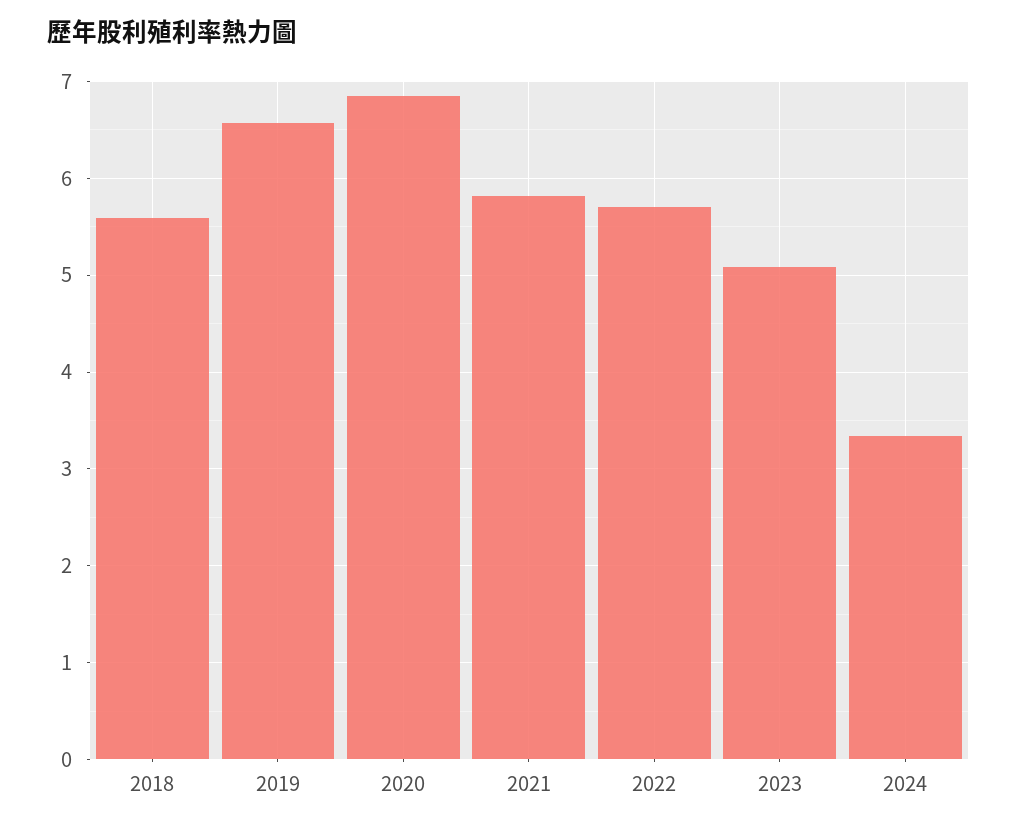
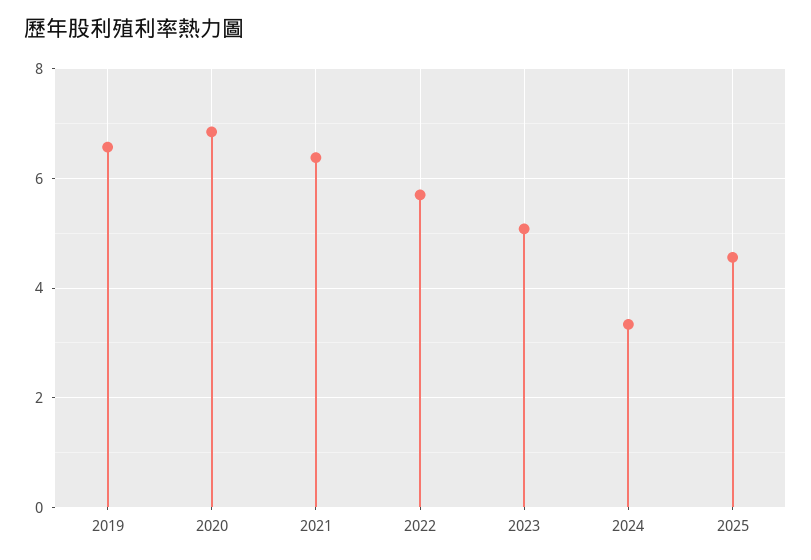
2018: 5.6 -> none
2021: 5.8 -> 6.4
2025: none -> 4.6

